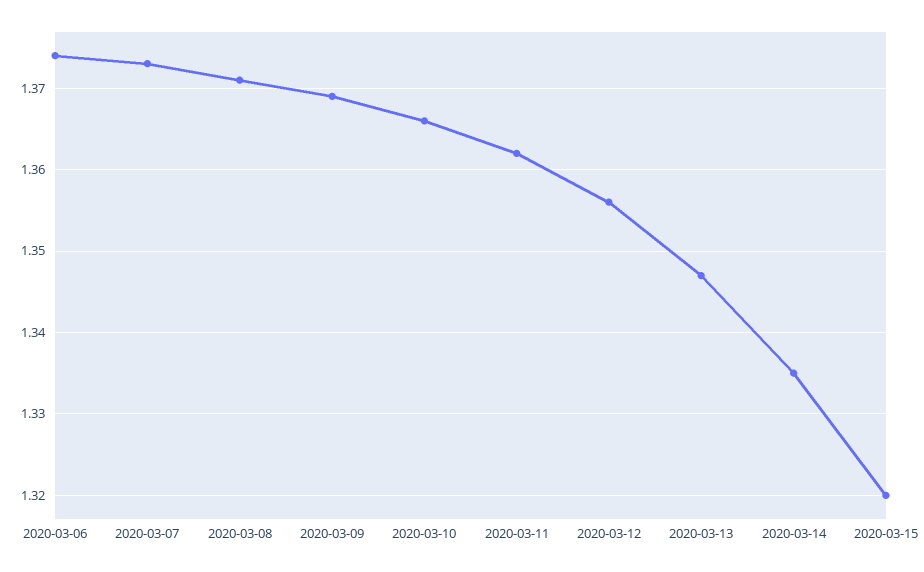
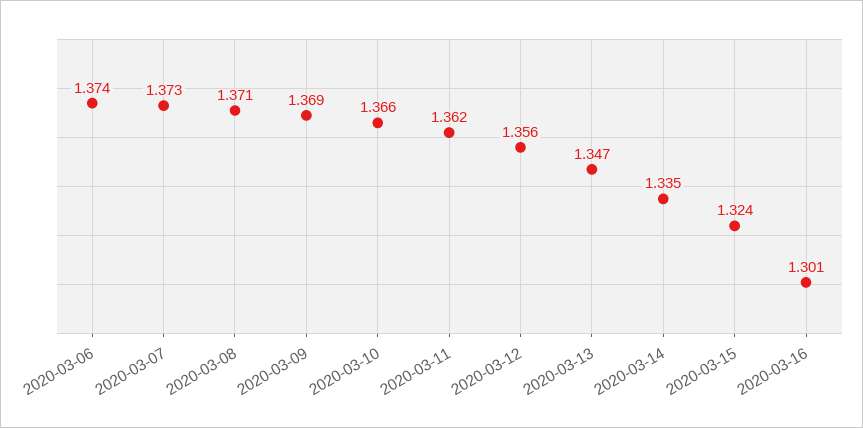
2020-03-15: 1.32 -> 1.324
2020-03-16: none -> 1.301

